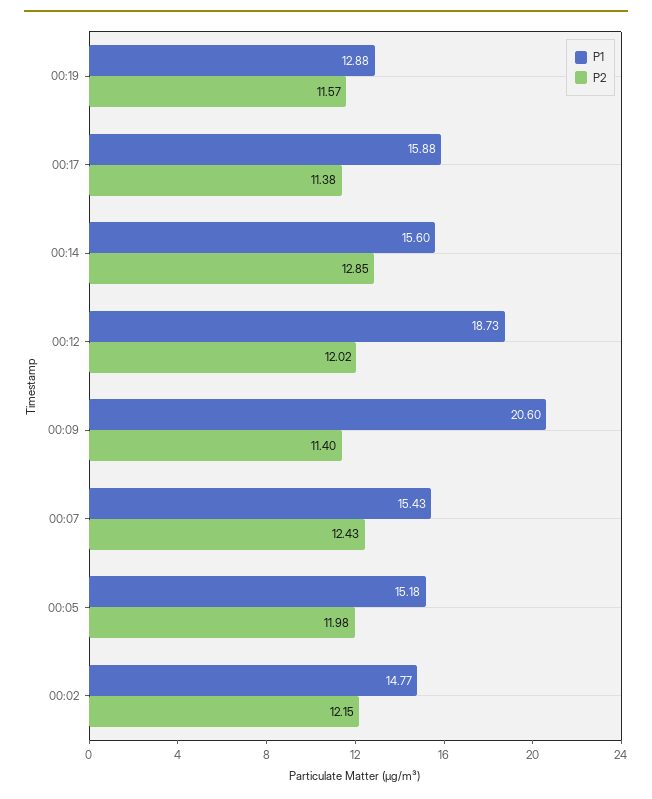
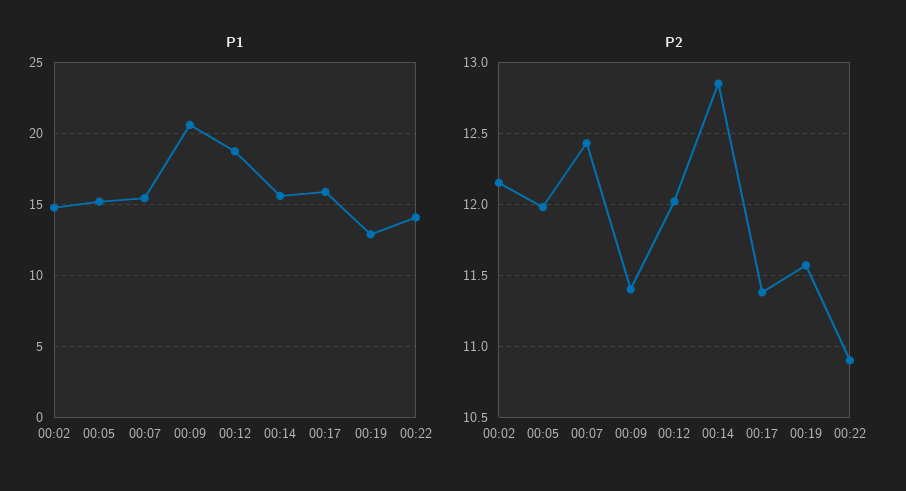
P1, 00:22: none -> 14
P2, 00:22: none -> 10.9

